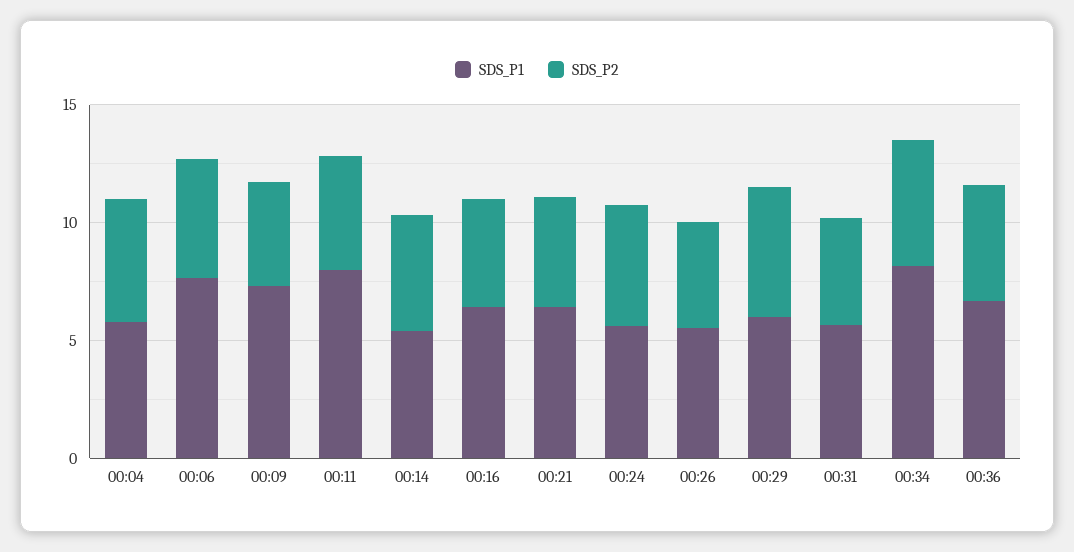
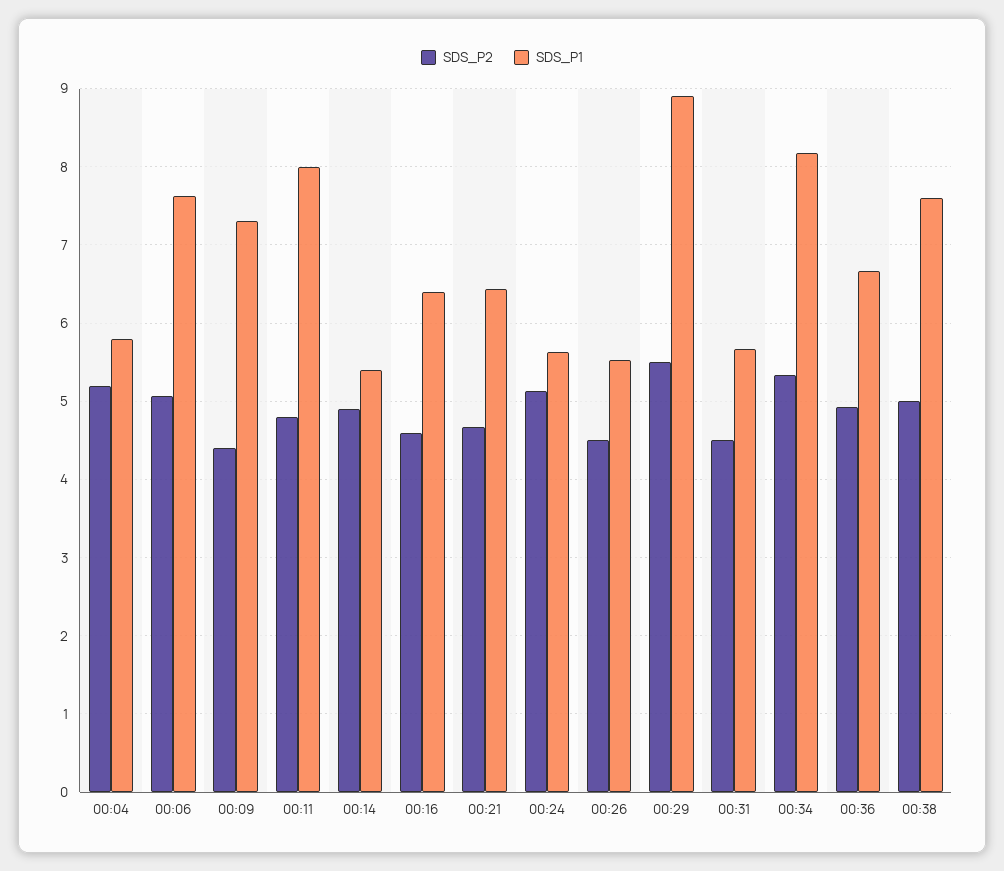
SDS_P1, 00:29: 6 -> 8.9
SDS_P2, 00:38: none -> 5
SDS_P1, 00:38: none -> 7.6

